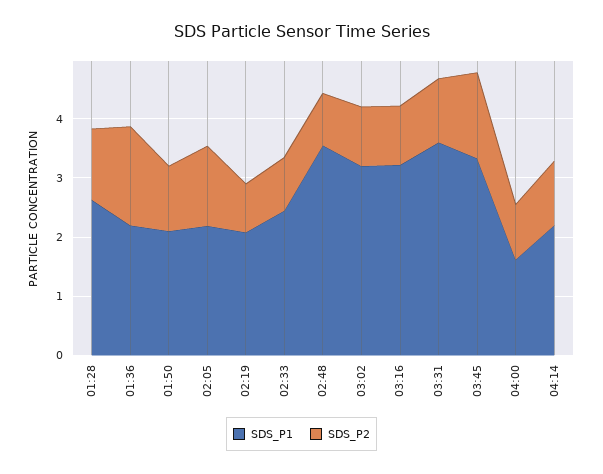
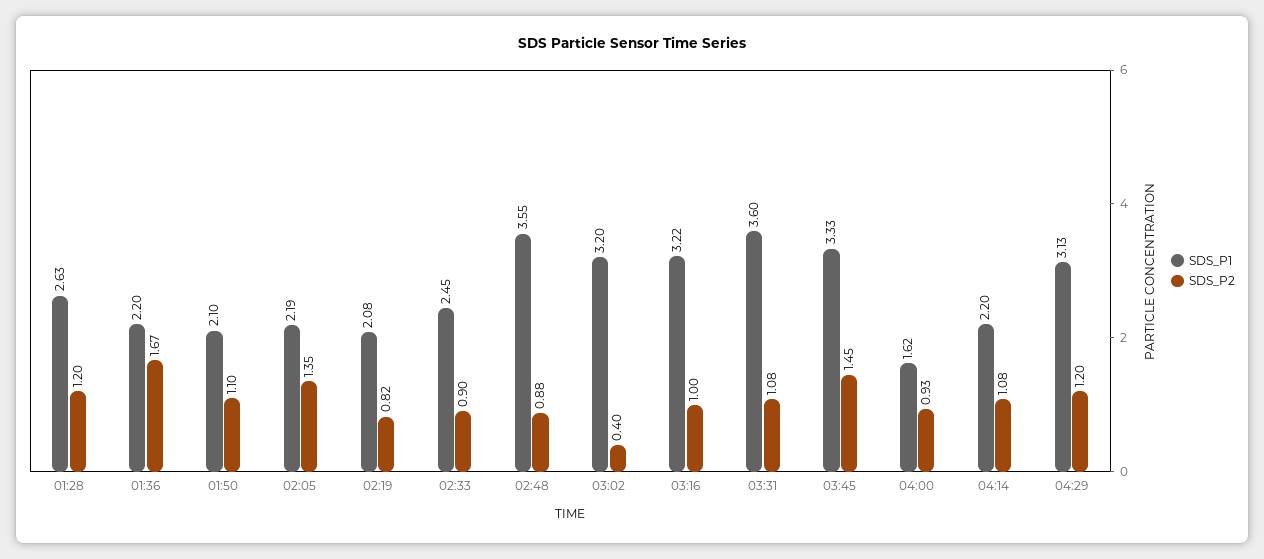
SDS_P2, 03:02: 1 -> 0.4
SDS_P1, 04:29: none -> 3.13
SDS_P2, 04:29: none -> 1.2

